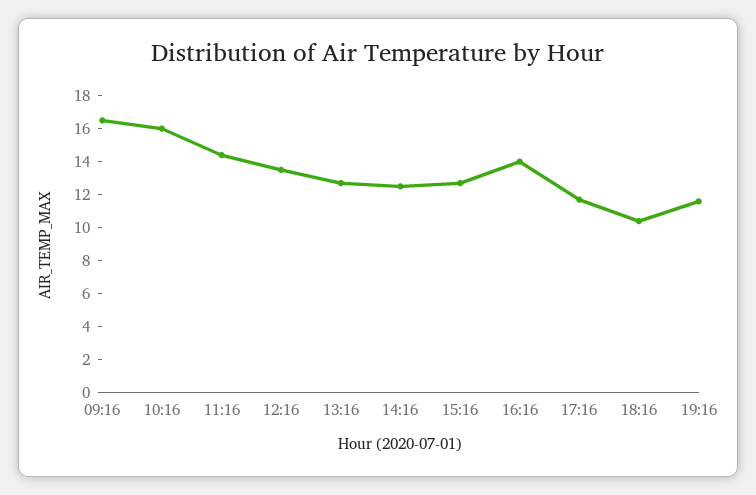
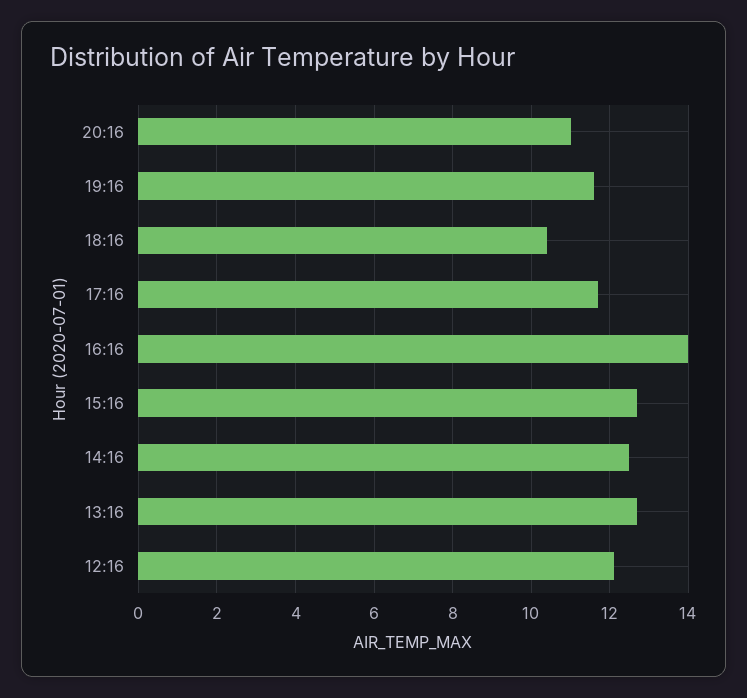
09:16: 16.5 -> none
10:16: 16 -> none
11:16: 14.5 -> none
12:16: 13.5 -> 12
20:16: none -> 11

